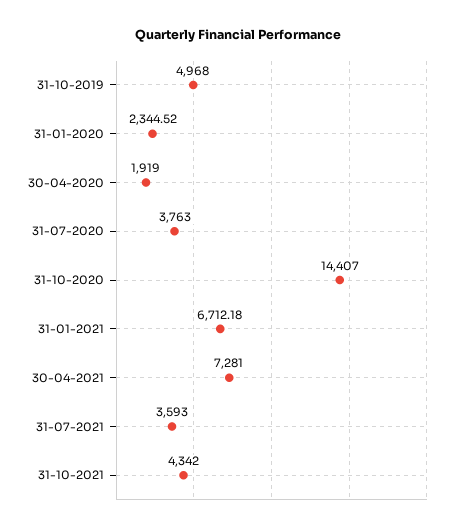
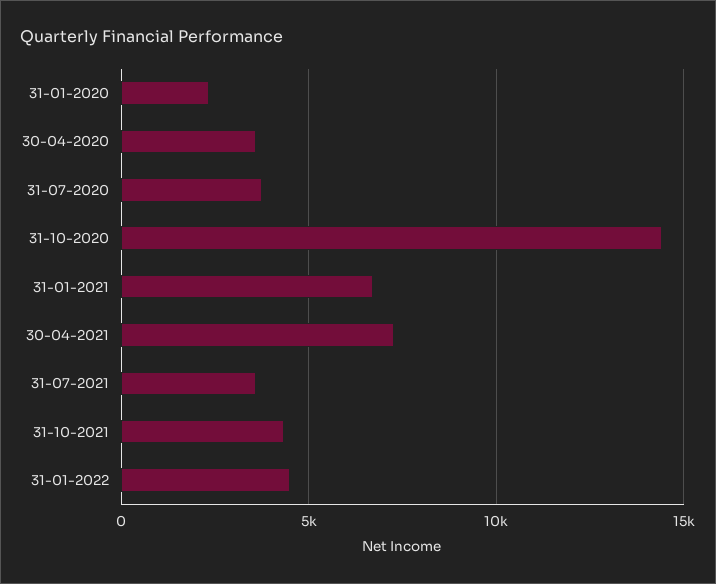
31-10-2019: 4968 -> none
30-04-2020: 1919 -> 3500
31-01-2022: none -> 4500

